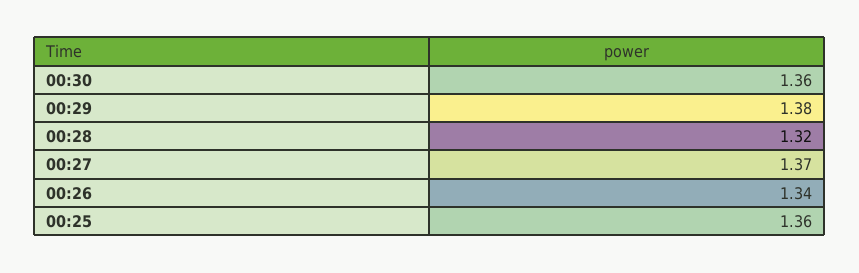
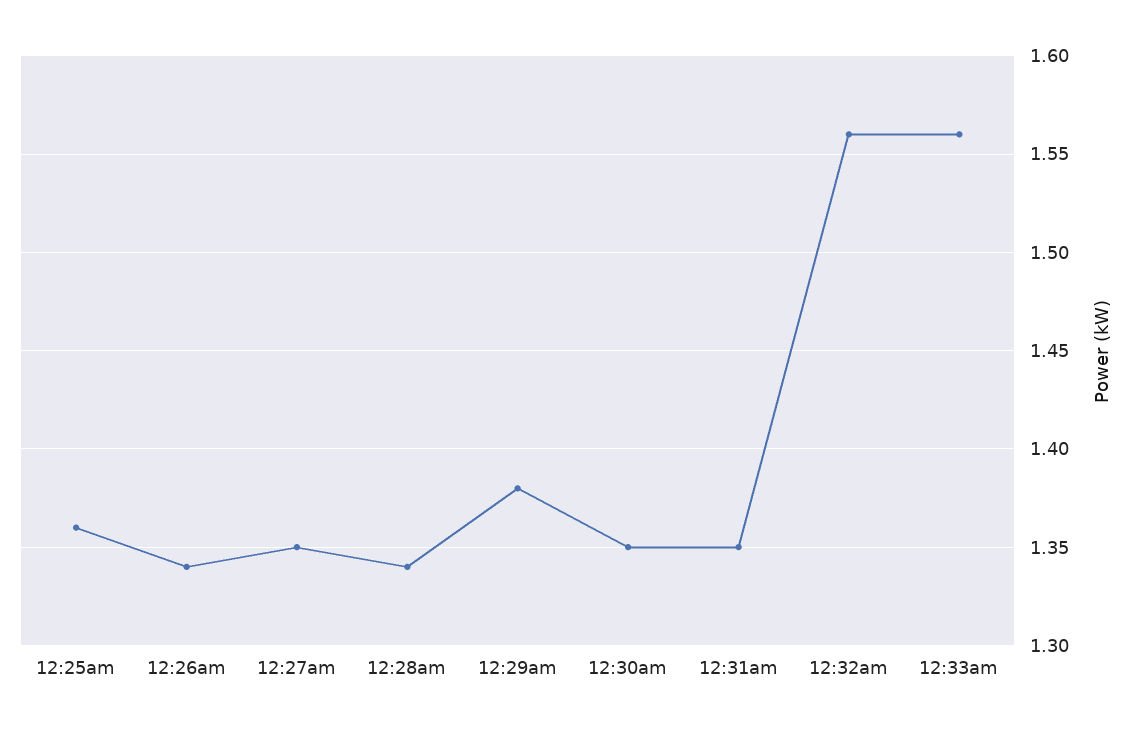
00:30: 1.36 -> 1.35
00:28: 1.32 -> 1.34
00:27: 1.37 -> 1.35
12:31am: none -> 1.35
12:32am: none -> 1.56
12:33am: none -> 1.56

